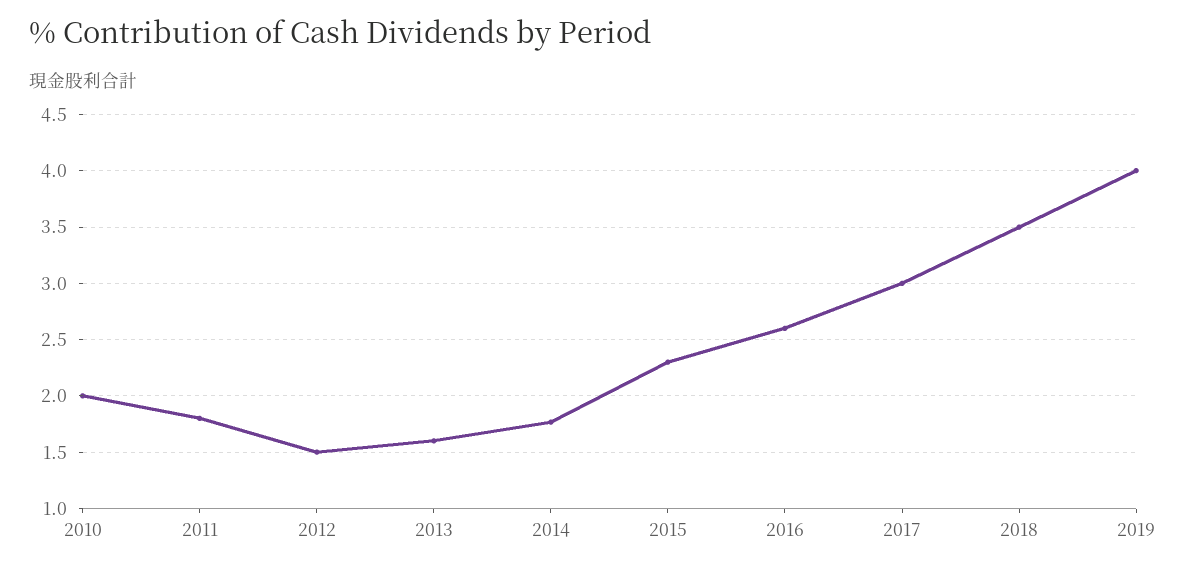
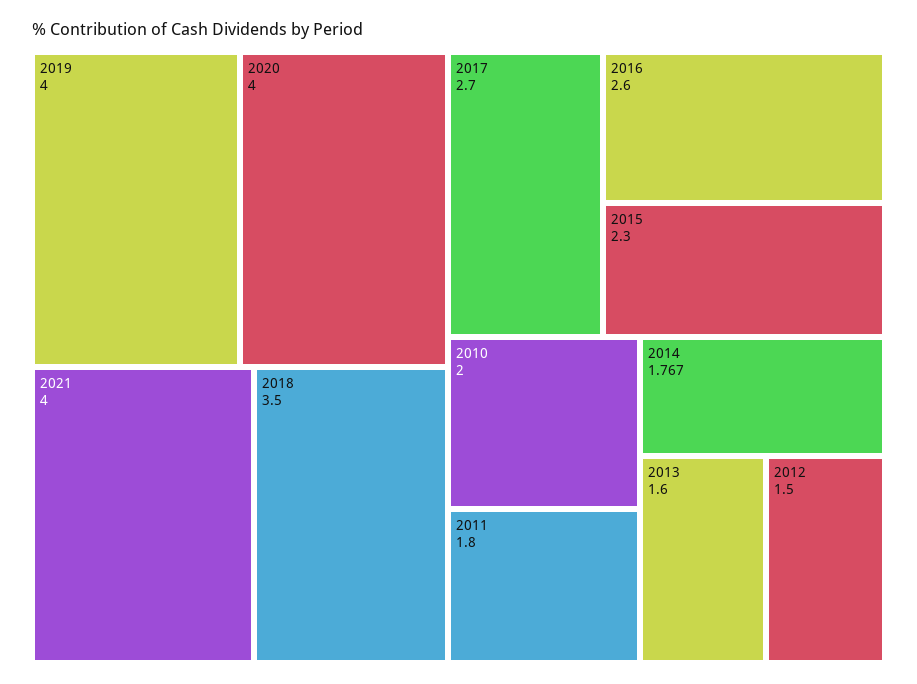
2017: 3 -> 2.7
2020: none -> 4
2021: none -> 4

